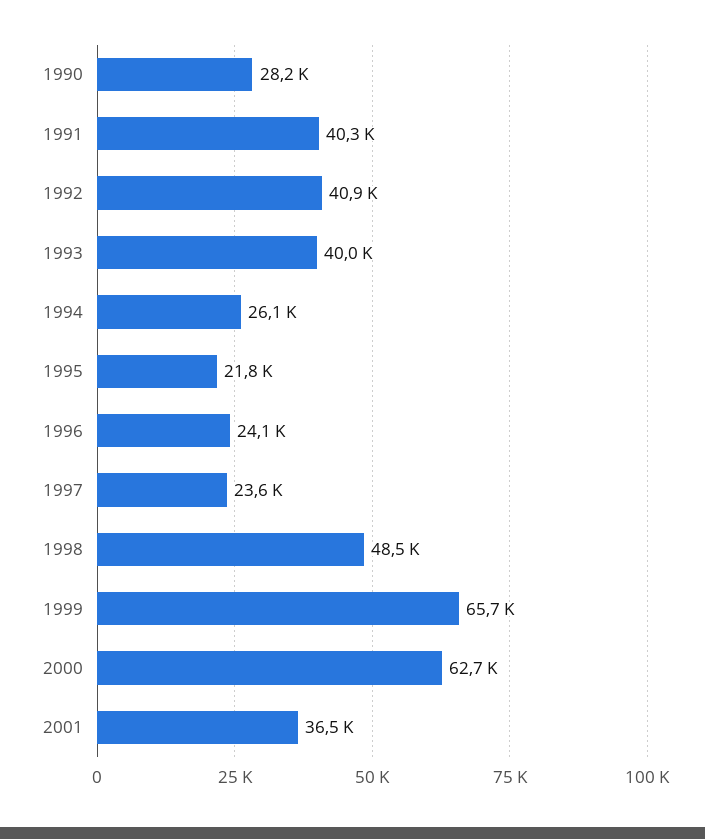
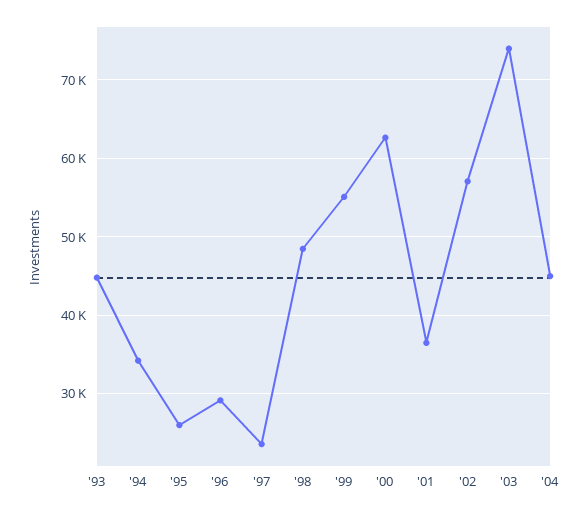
1990: 28200 -> none
1991: 40300 -> none
1992: 40900 -> none
1993: 40000 -> 45000
1994: 26100 -> 34000
1995: 21800 -> 26000
1996: 24100 -> 29000
1999: 65700 -> 55000
'02: none -> 57000
'03: none -> 74000
'04: none -> 45000

